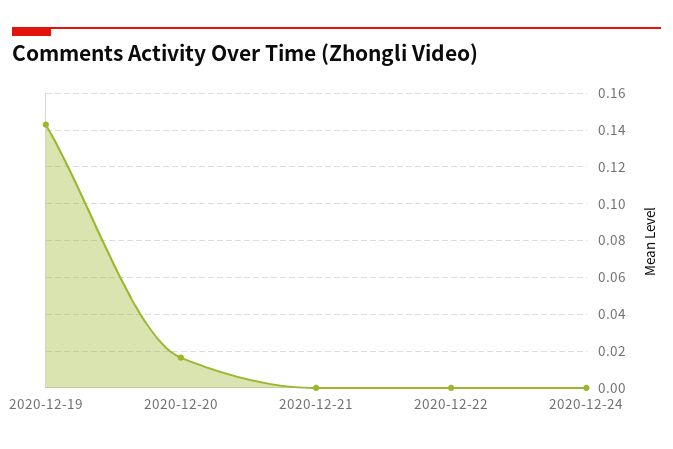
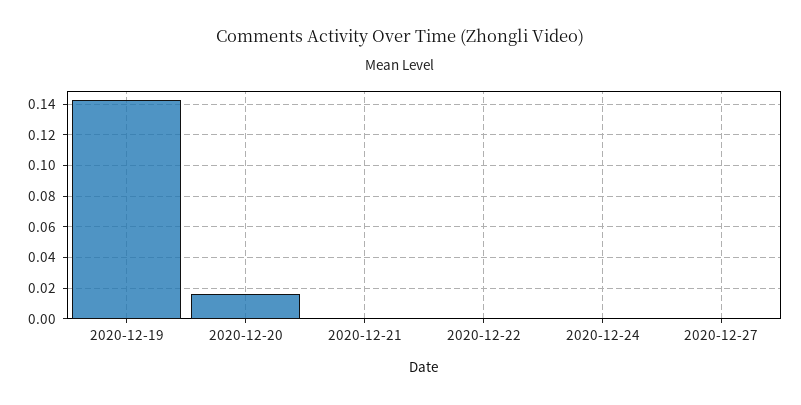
2020-12-27: none -> 0

